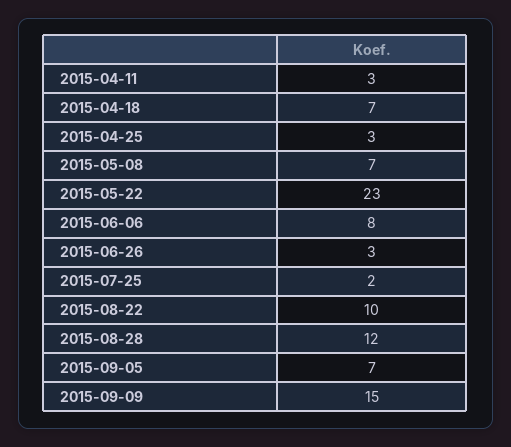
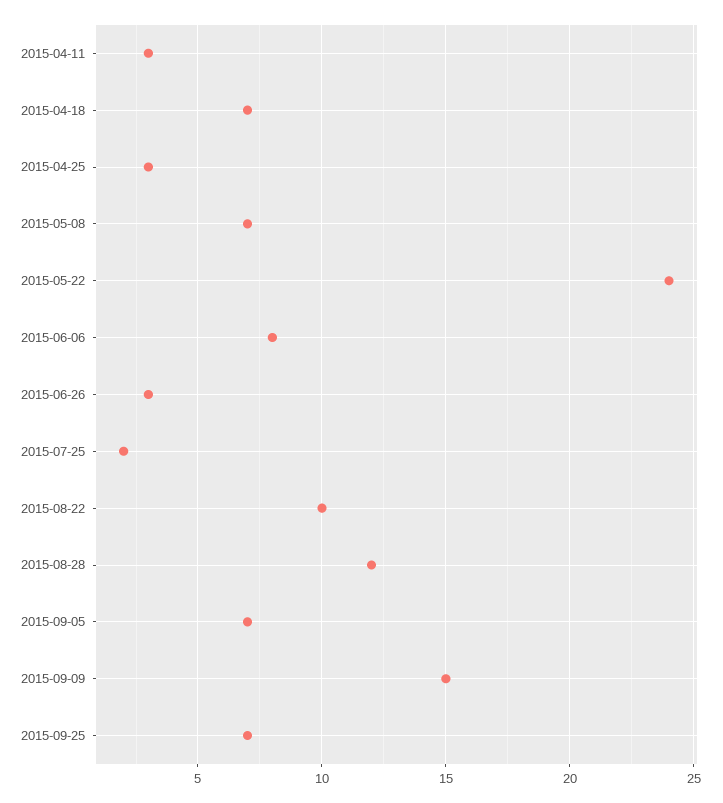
2015-05-22: 23 -> 24
2015-09-25: none -> 7

